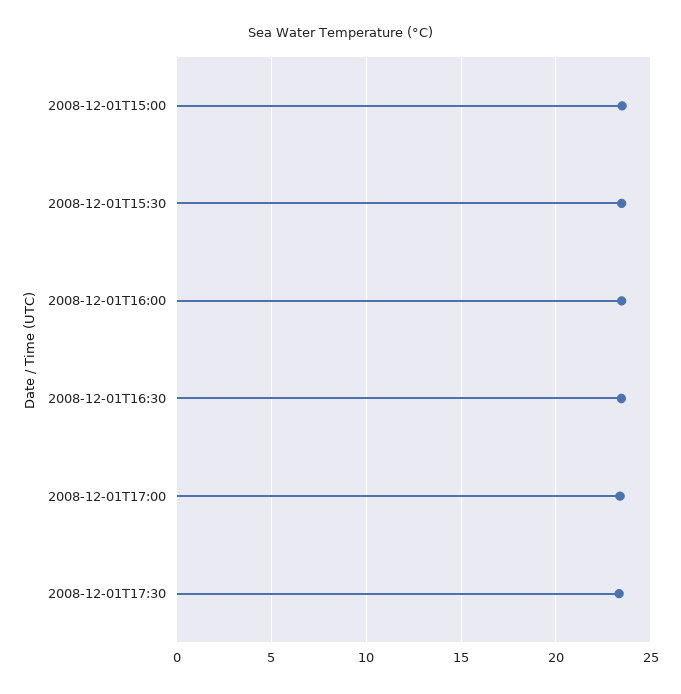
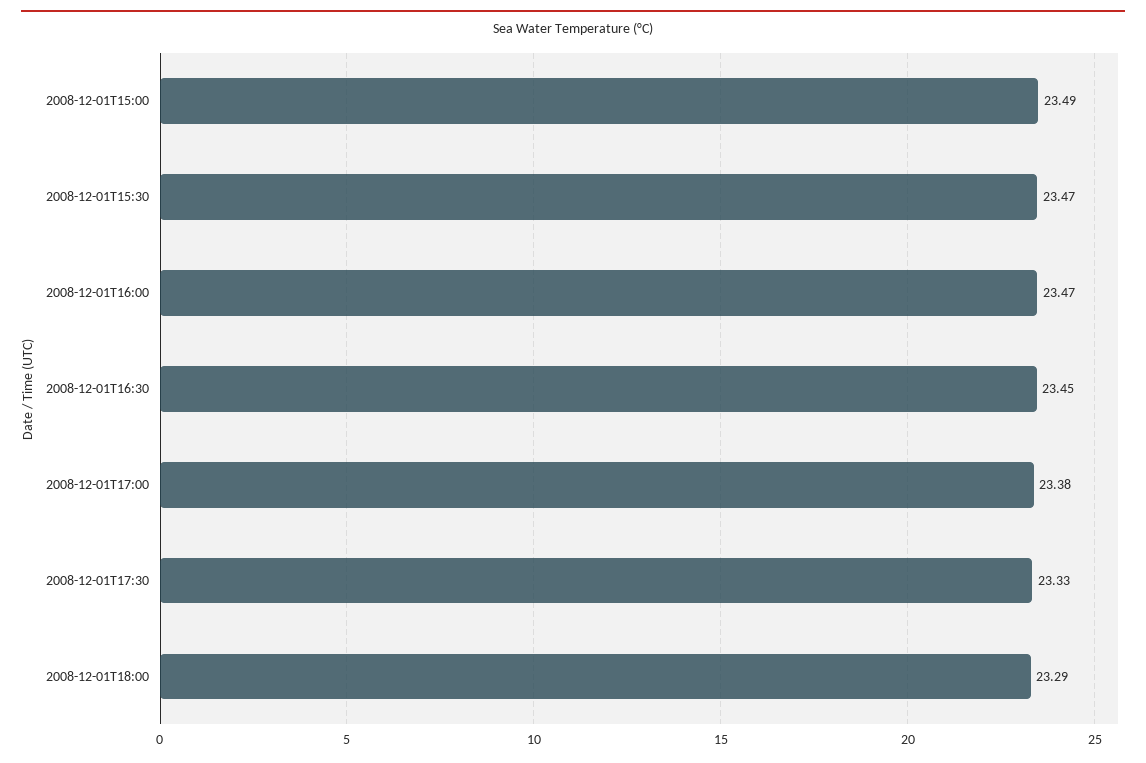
2008-12-01T18:00: none -> 23.29

